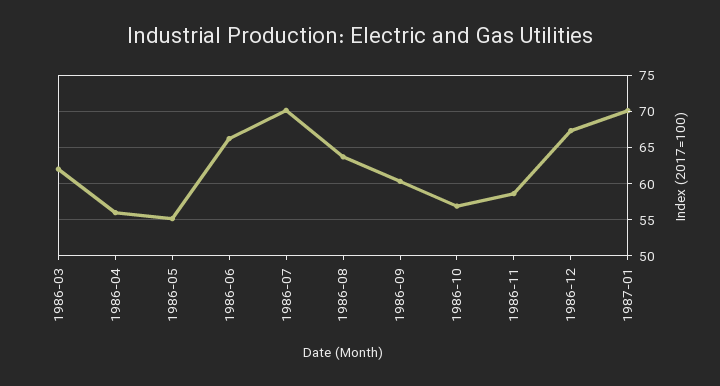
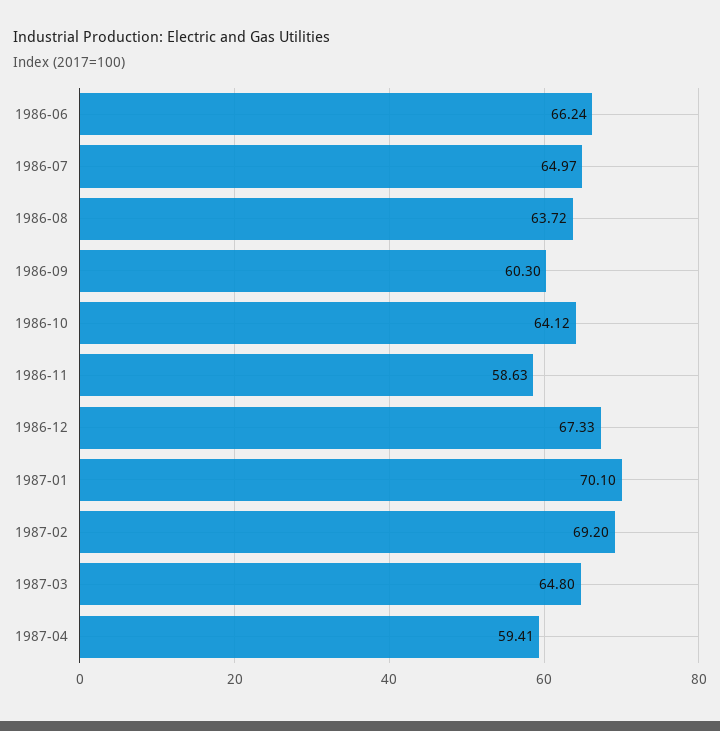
1986-03: 62 -> none
1986-04: 56 -> none
1986-05: 55 -> none
1986-07: 70 -> 64.97
1986-10: 57 -> 64.12
1987-02: none -> 69.2
1987-03: none -> 64.8
1987-04: none -> 59.41

